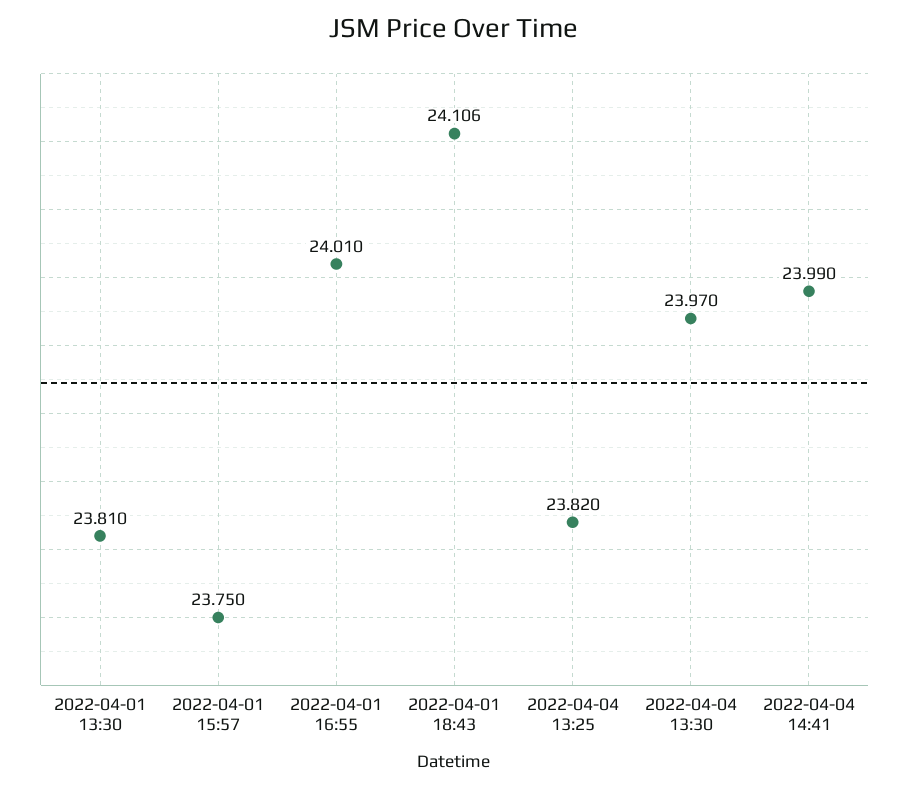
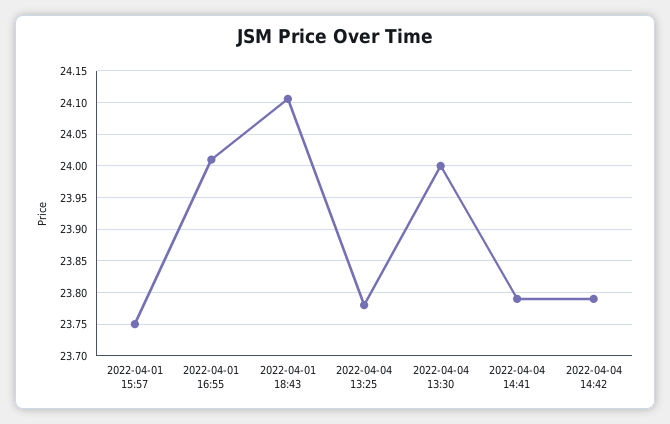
2022-04-01 13:30: 23.81 -> none
2022-04-04 13:25: 23.82 -> 23.78
2022-04-04 13:30: 23.97 -> 24
2022-04-04 14:41: 23.99 -> 23.79
2022-04-04 14:42: none -> 23.79

